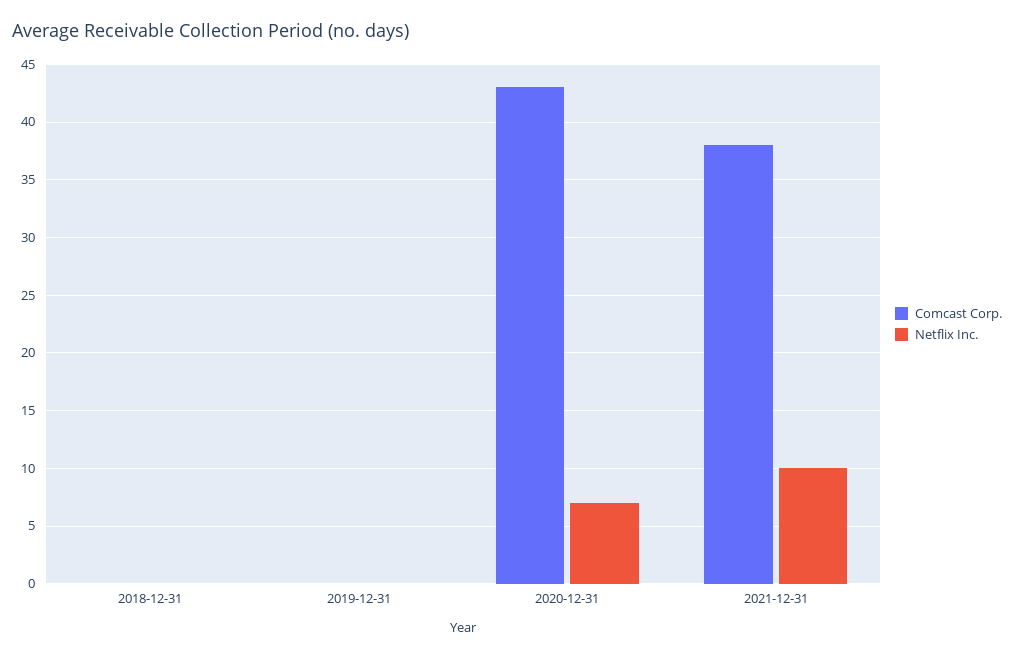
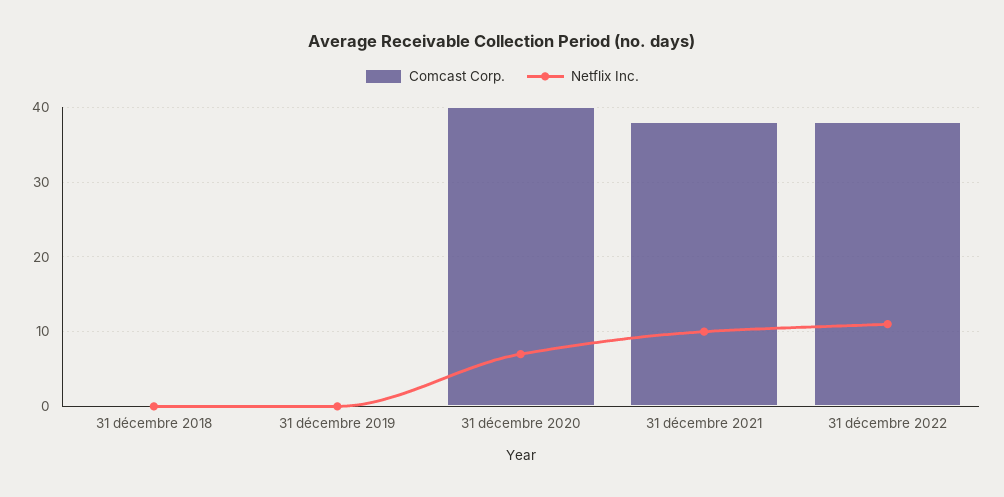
Comcast Corp., 2020-12-31: 43 -> 40
Comcast Corp., 31 décembre 2022: none -> 38
Netflix Inc., 31 décembre 2022: none -> 11

